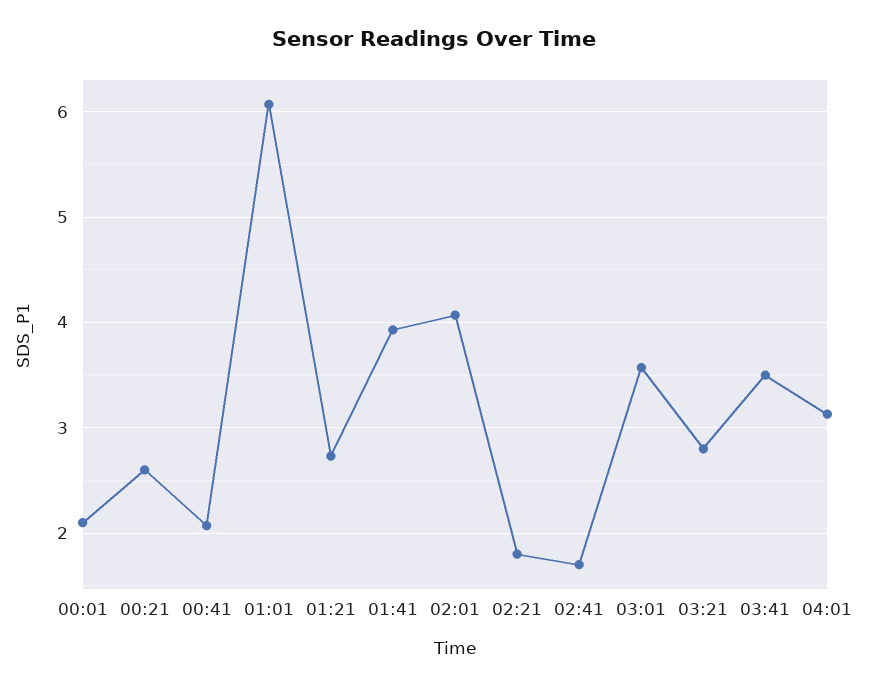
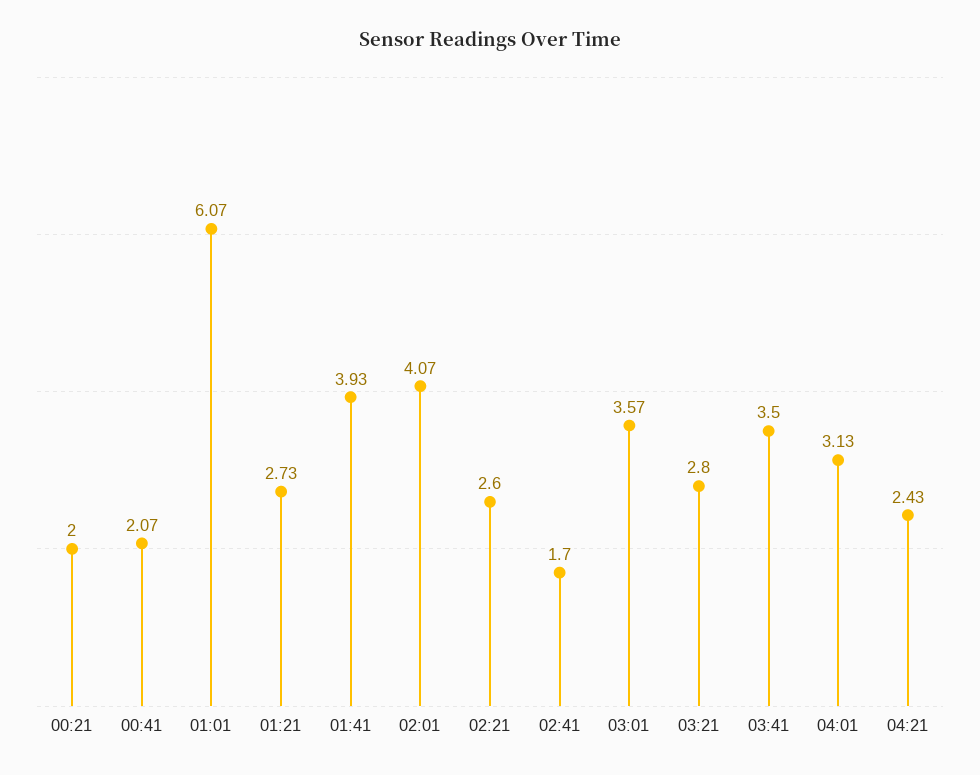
00:01: 2.1 -> none
00:21: 2.6 -> 2
02:21: 1.8 -> 2.6
04:21: none -> 2.43

